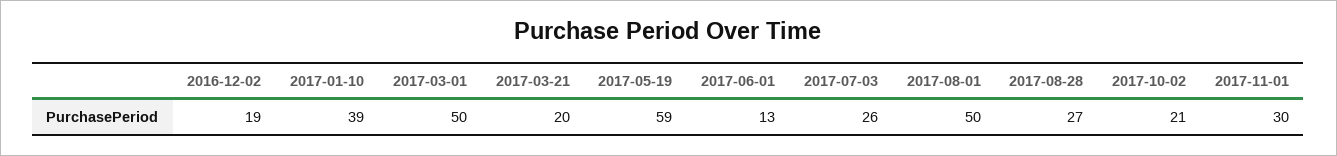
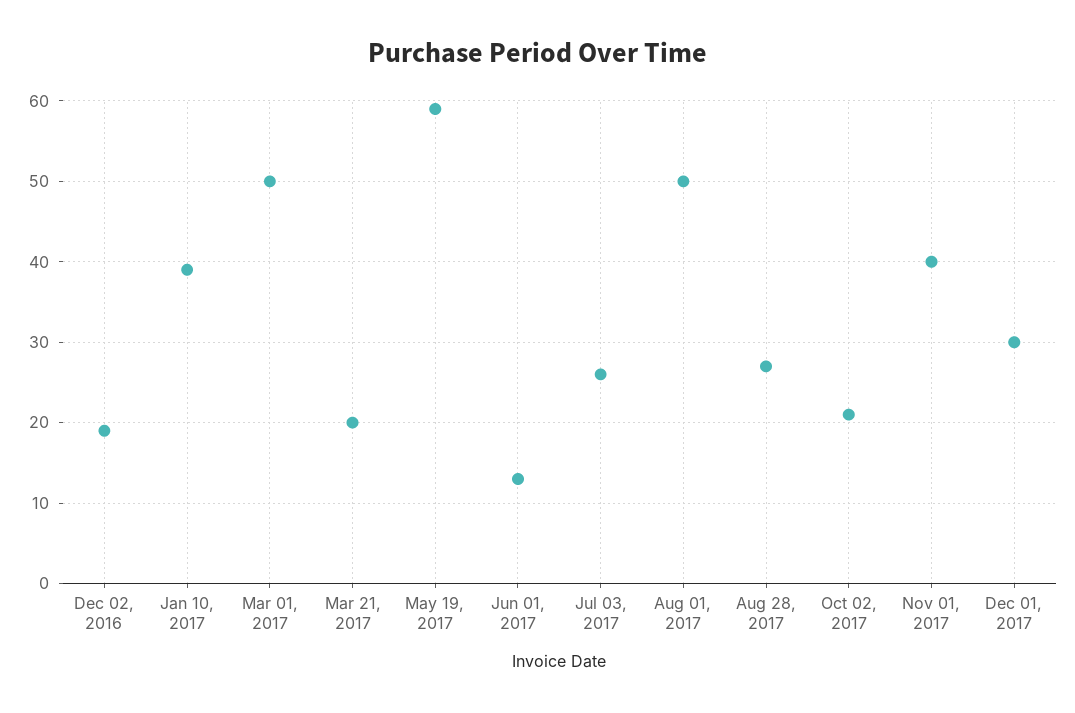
2017-11-01: 30 -> 40
Dec 01, 2017: none -> 30

